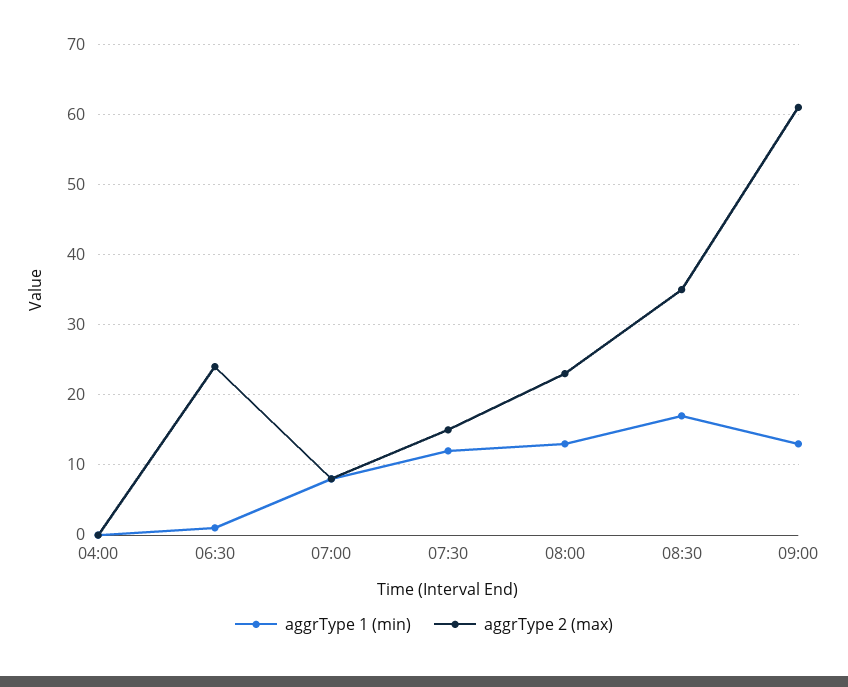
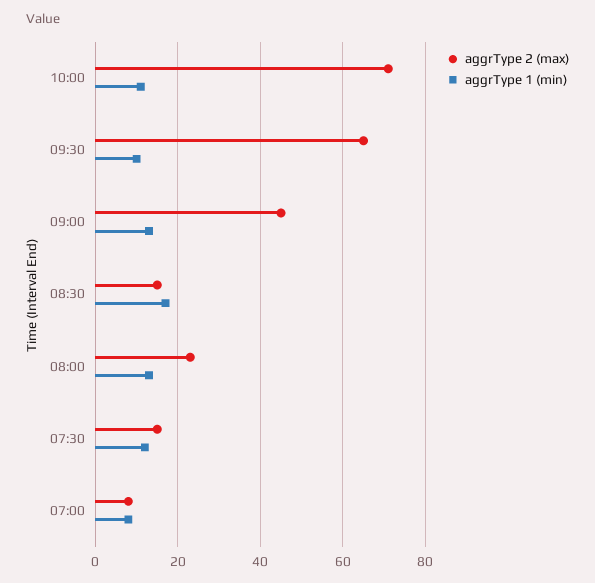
aggrType 1 (min), 04:00: 0 -> none
aggrType 2 (max), 04:00: 0 -> none
aggrType 1 (min), 06:30: 1 -> none
aggrType 2 (max), 06:30: 24 -> none
aggrType 2 (max), 08:30: 35 -> 15
aggrType 2 (max), 09:00: 61 -> 45
aggrType 2 (max), 10:00: none -> 70
aggrType 1 (min), 10:00: none -> 10
aggrType 2 (max), 09:30: none -> 65
aggrType 1 (min), 09:30: none -> 10

